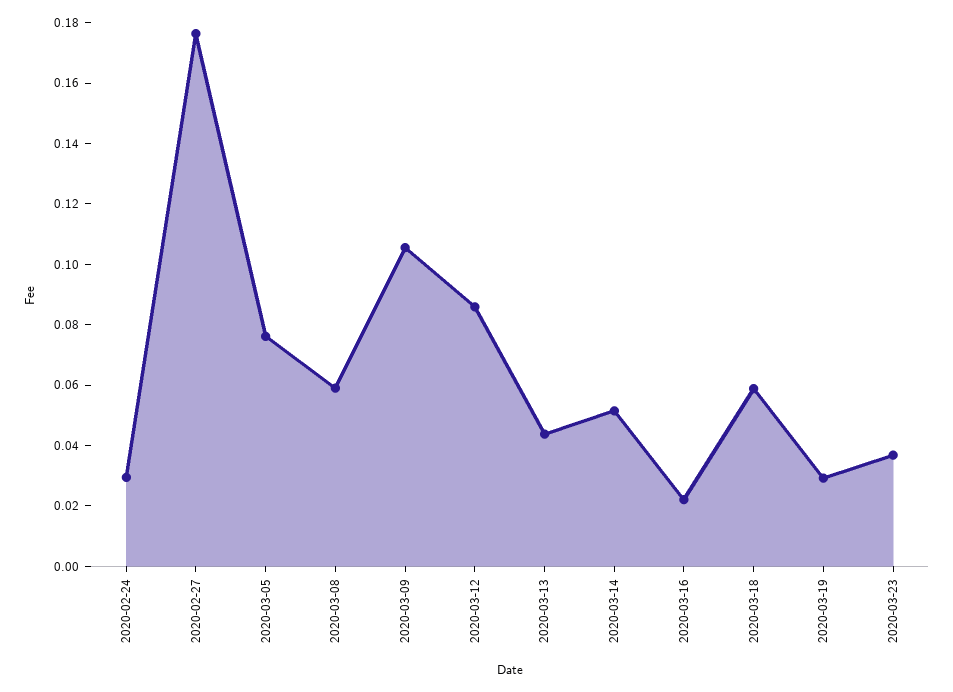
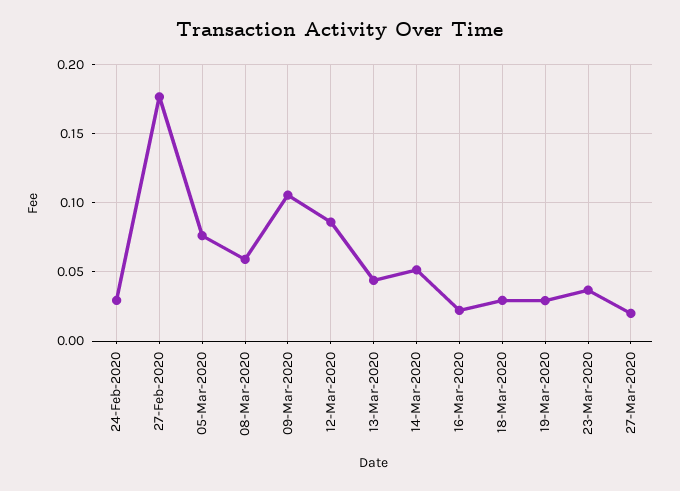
2020-03-18: 0.06 -> 0.03
27-Mar-2020: none -> 0.02

